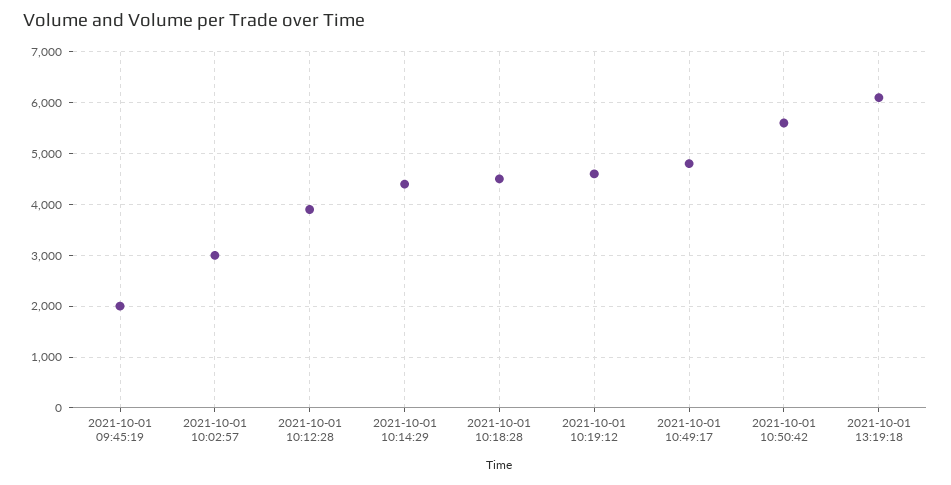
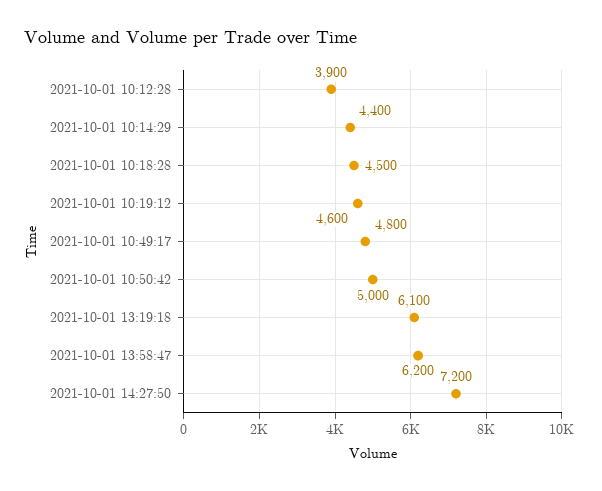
2021-10-01 09:45:19: 2000 -> none
2021-10-01 10:02:57: 3000 -> none
2021-10-01 10:50:42: 5600 -> 5000
2021-10-01 13:58:47: none -> 6200
2021-10-01 14:27:50: none -> 7200

